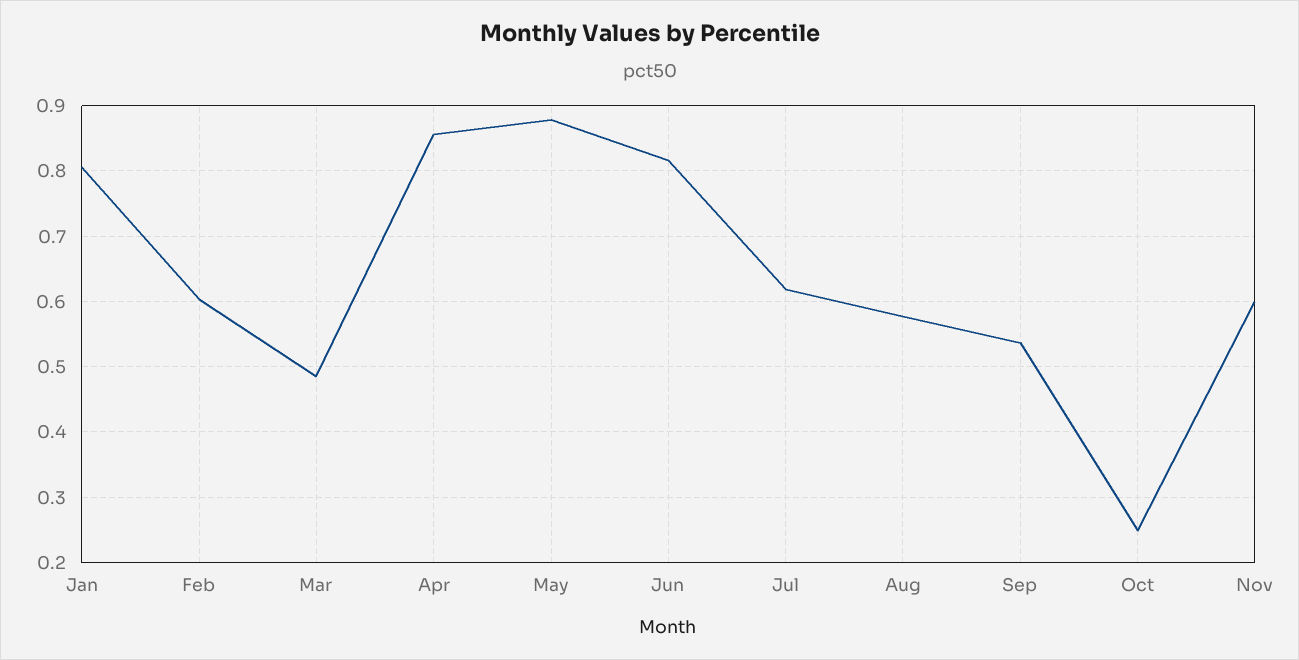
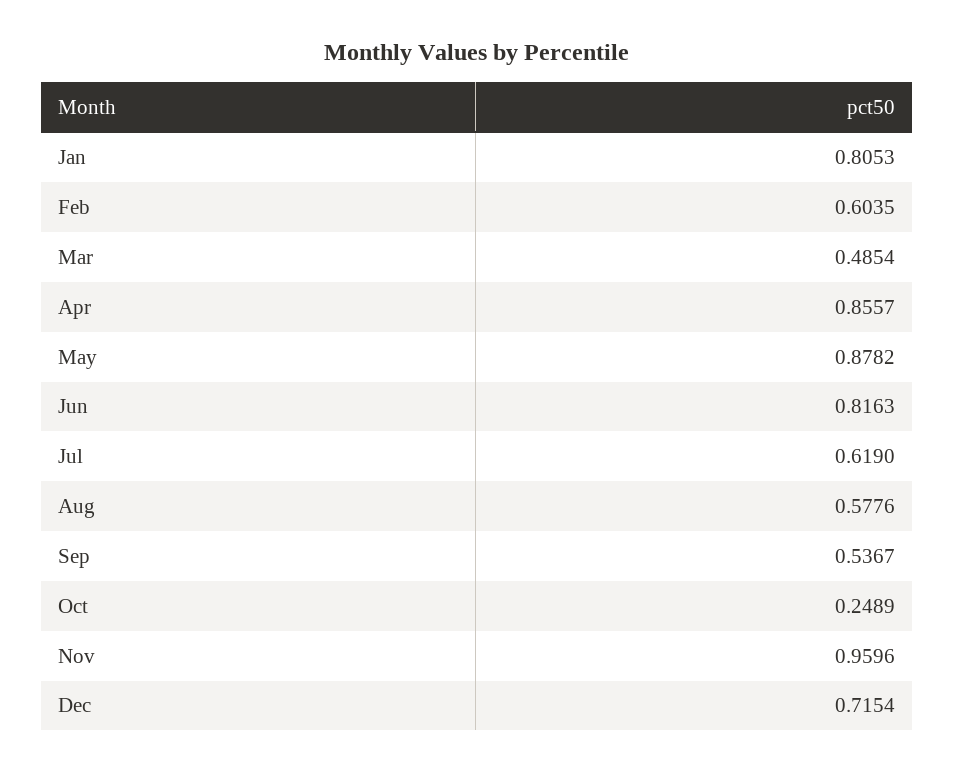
Nov: 0.6 -> 0.9596
Dec: none -> 0.7154

